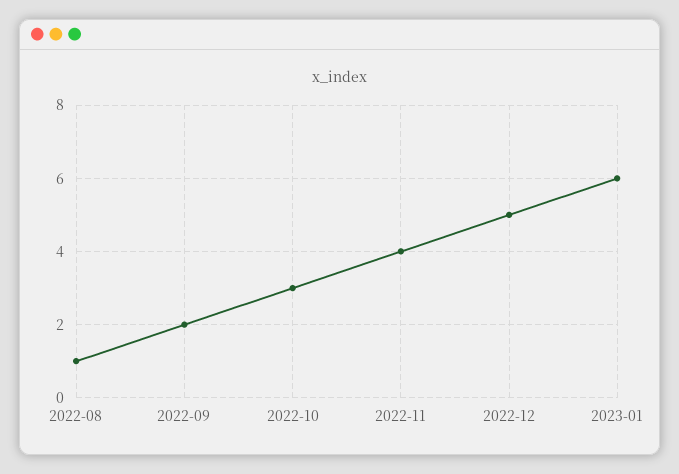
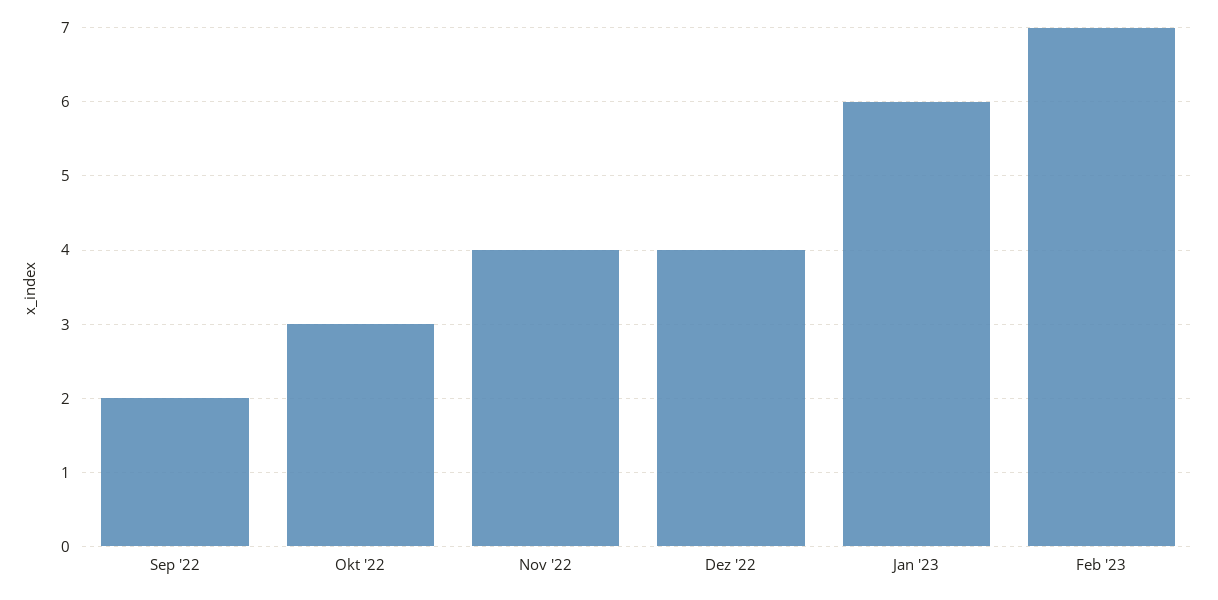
2022-08: 1 -> none
2022-12: 5 -> 4
Feb '23: none -> 7

